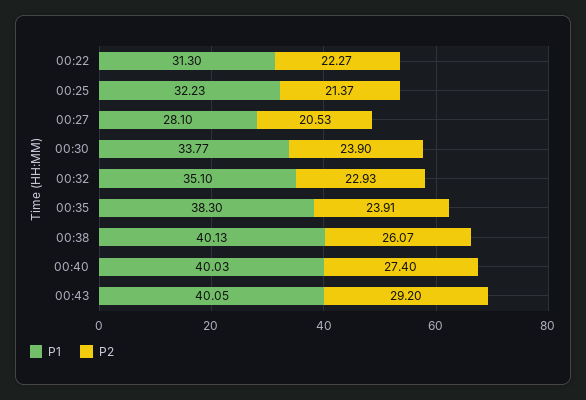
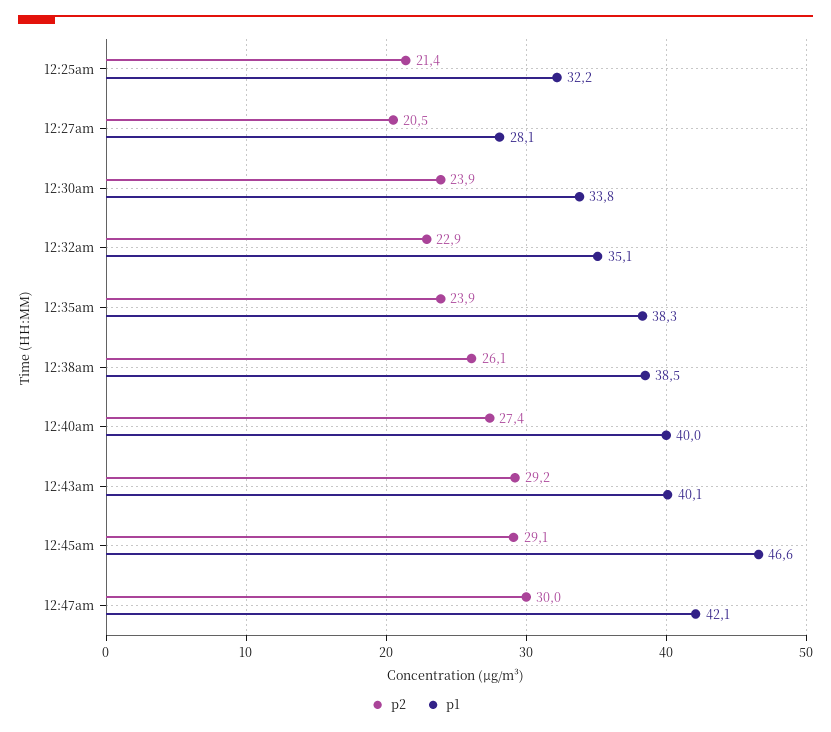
P1, 00:22: 31.3 -> none
P2, 00:22: 22.27 -> none
P1, 00:38: 40.13 -> 38.5
P2, 12:45am: none -> 29.1
P1, 12:45am: none -> 46.6
P2, 12:47am: none -> 30
P1, 12:47am: none -> 42.1

